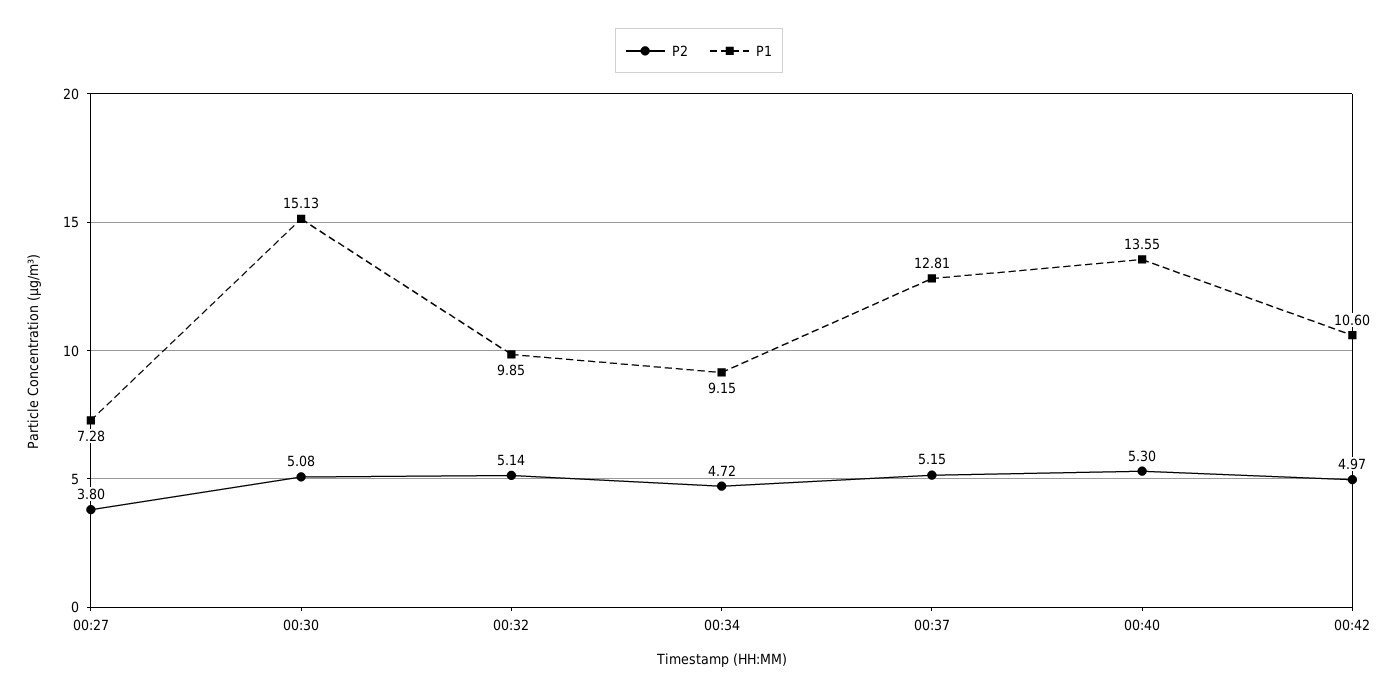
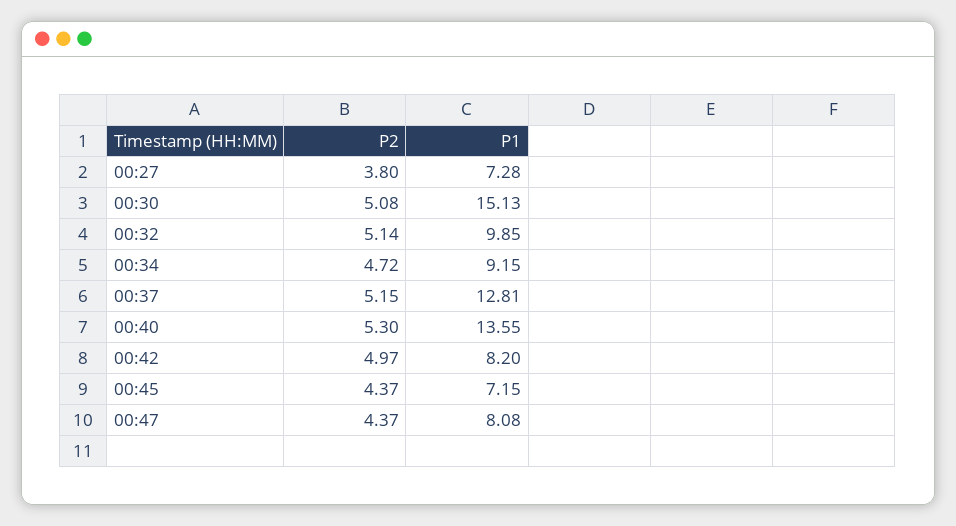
P1, 00:42: 10.6 -> 8.2
P2, 00:45: none -> 4.37
P1, 00:45: none -> 7.15
P2, 00:47: none -> 4.37
P1, 00:47: none -> 8.08

